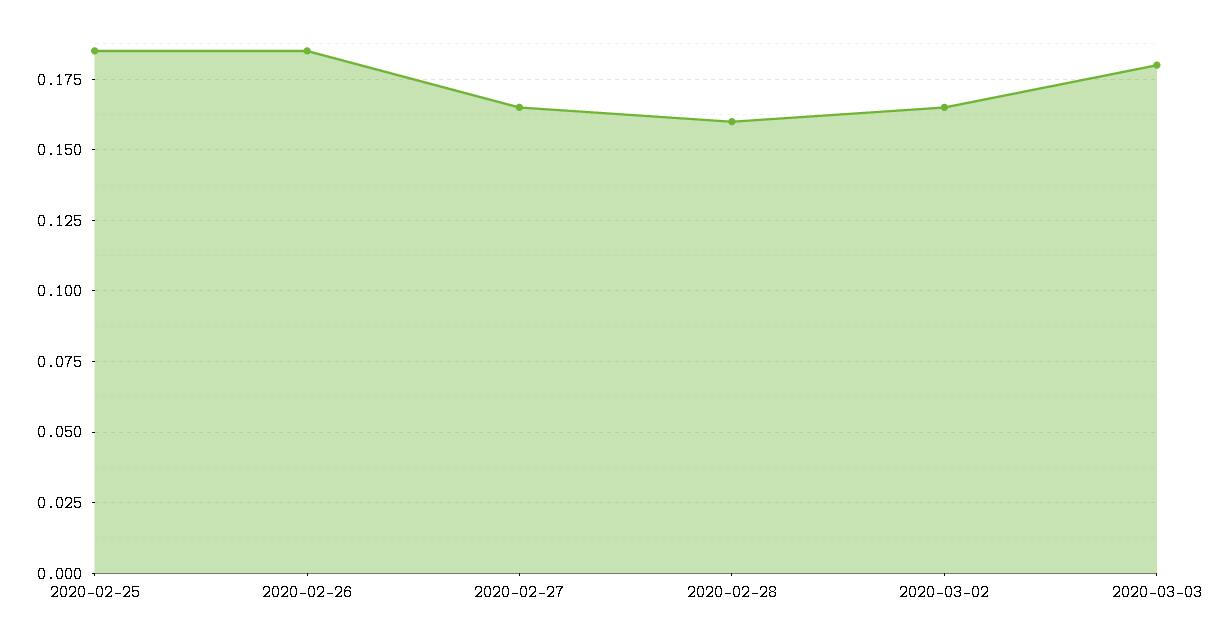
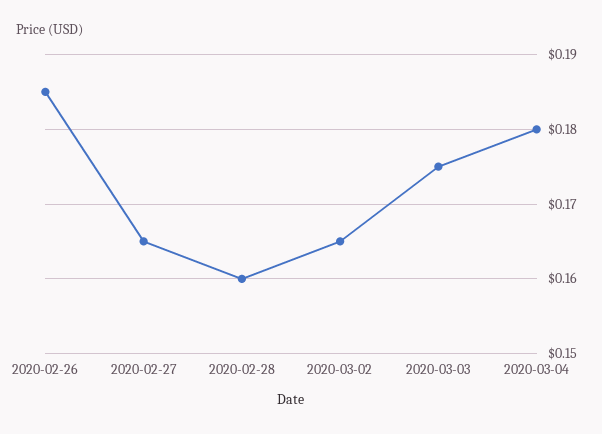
2020-02-25: 0.185 -> none
2020-03-03: 0.18 -> 0.175
2020-03-04: none -> 0.18

